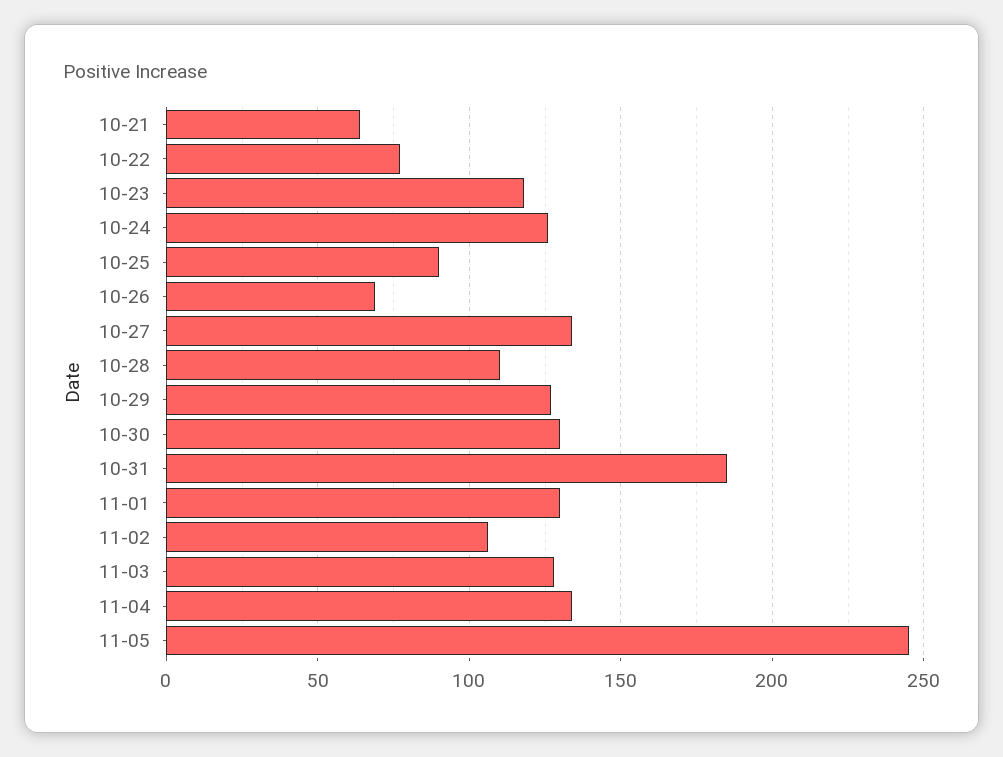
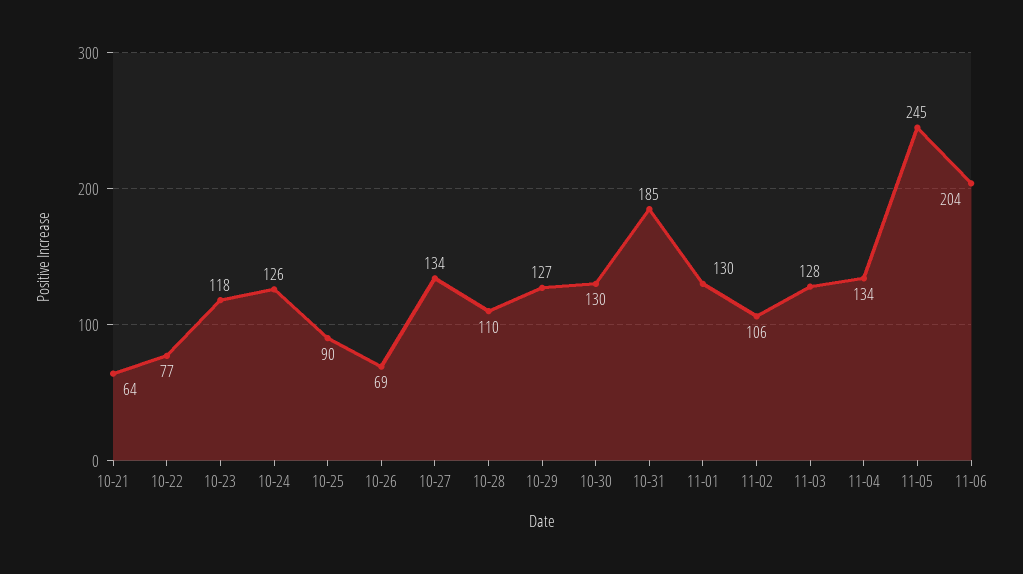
11-06: none -> 204

